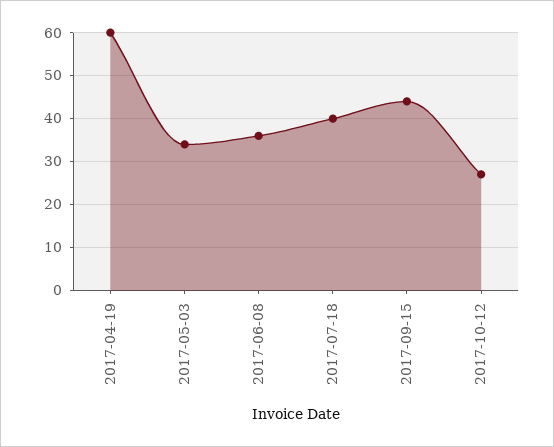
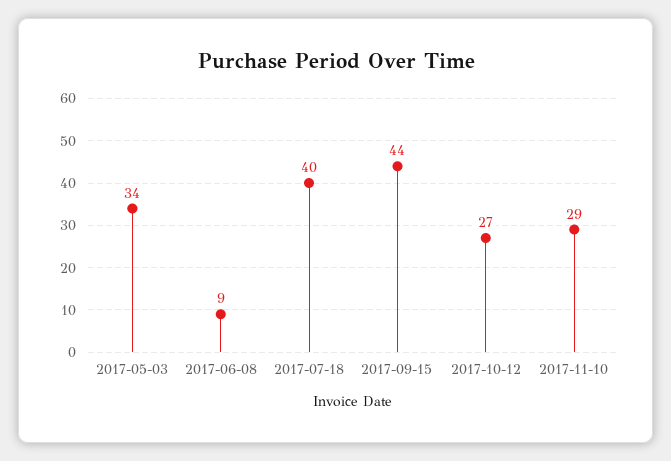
2017-04-19: 60 -> none
2017-06-08: 35 -> 9
2017-11-10: none -> 29

